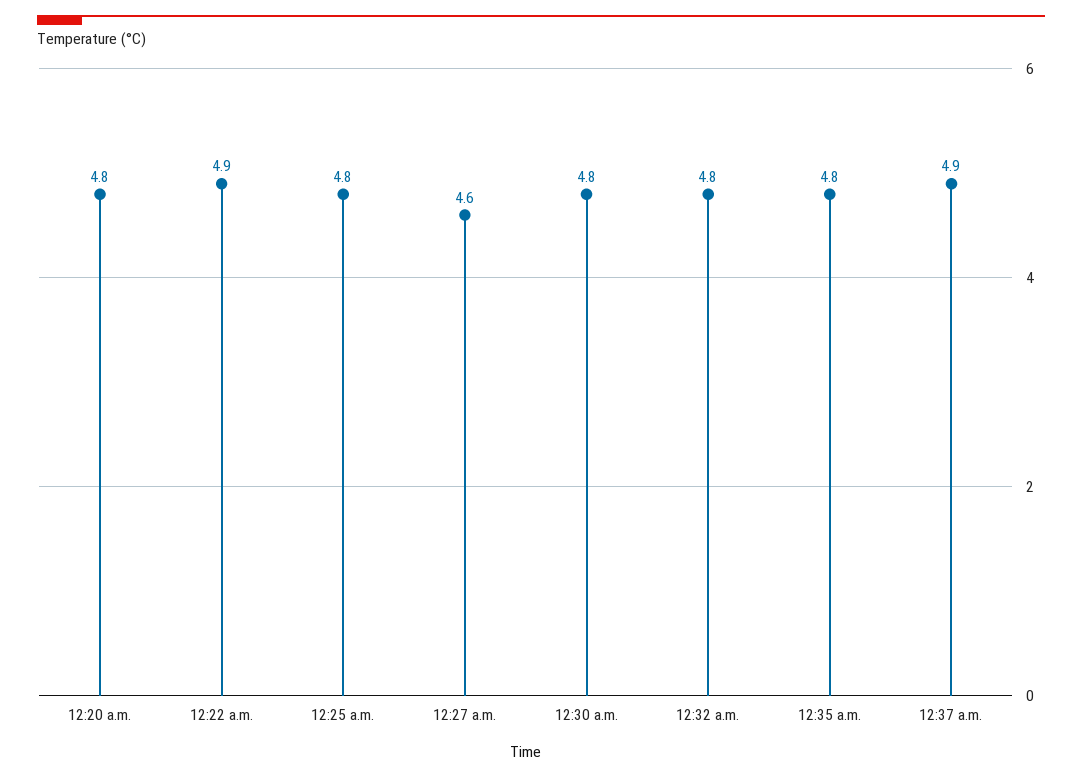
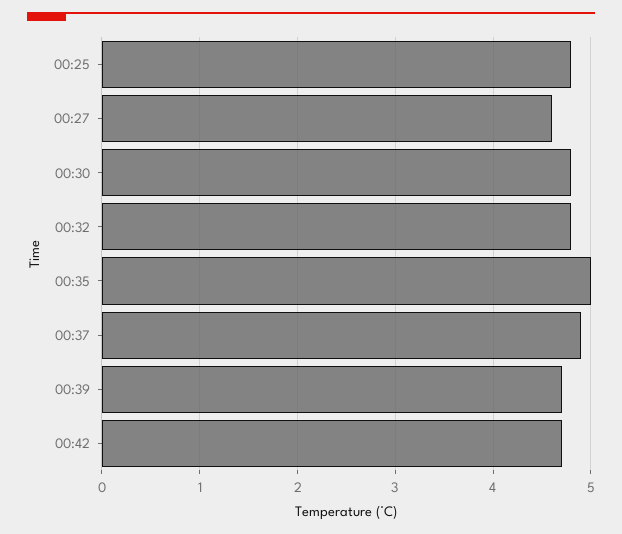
12:20 a.m.: 4.8 -> none
12:22 a.m.: 4.9 -> none
12:35 a.m.: 4.8 -> 5
00:39: none -> 4.7
00:42: none -> 4.7

